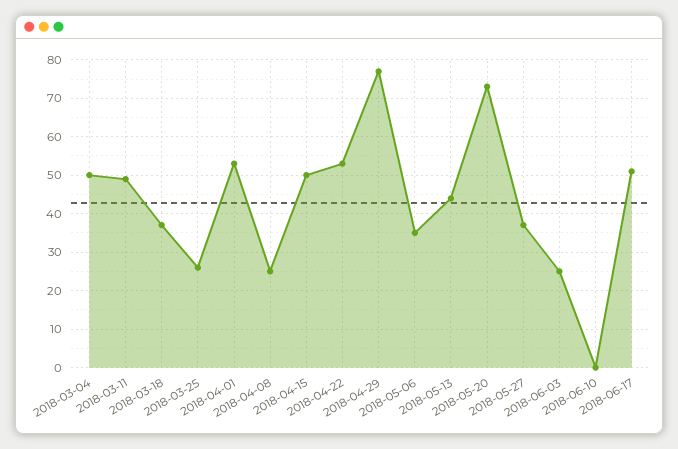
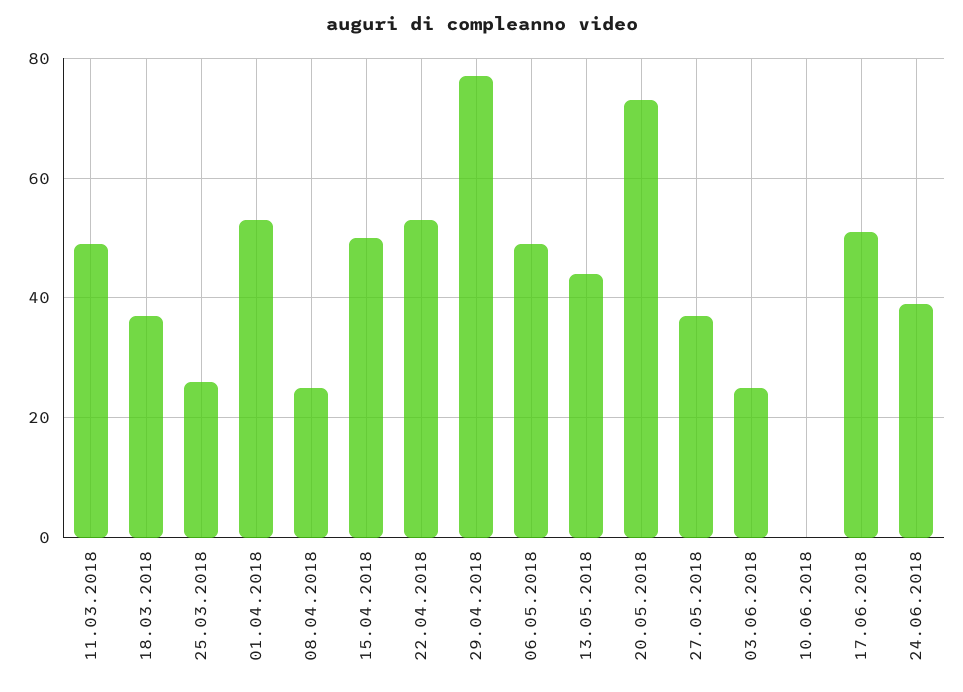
2018-03-04: 50 -> none
2018-05-06: 35 -> 50
24.06.2018: none -> 40

